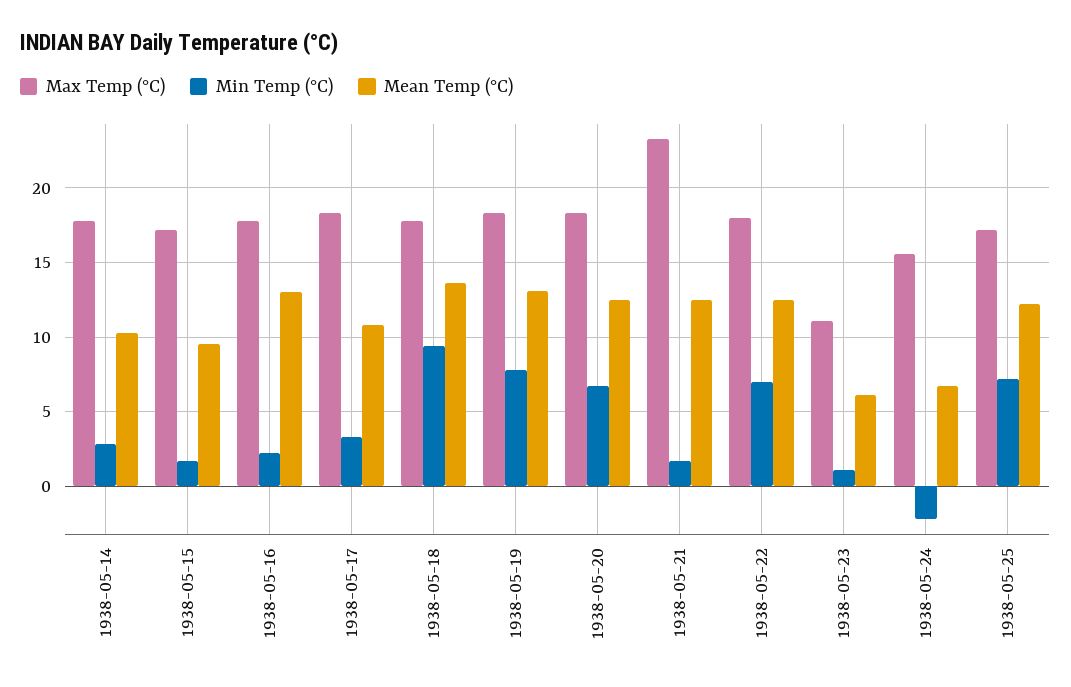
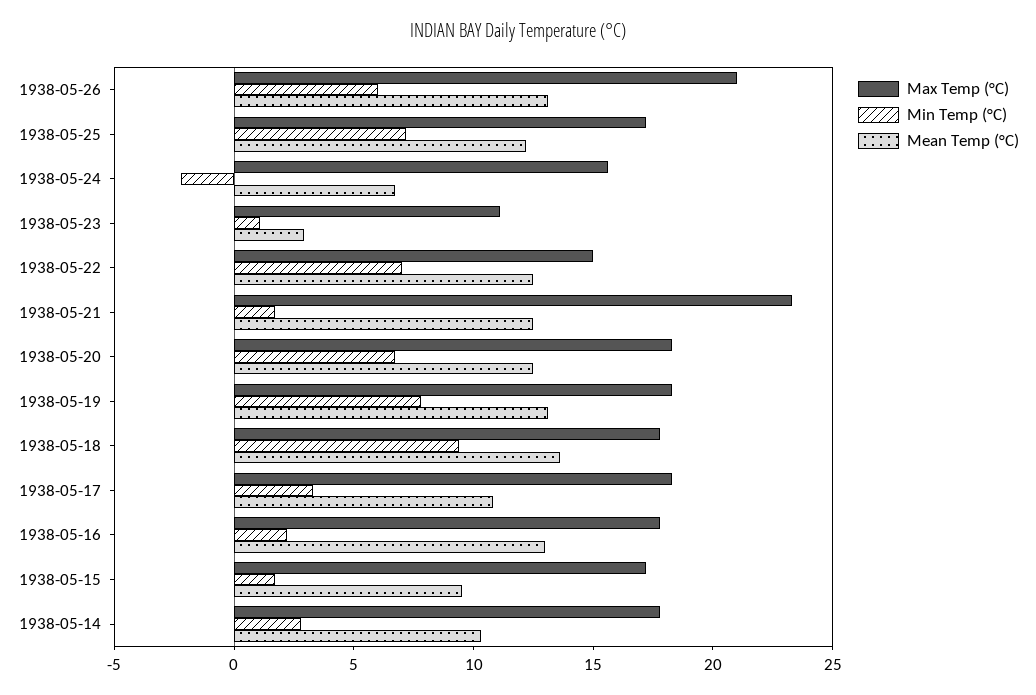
Max Temp (°C), 1938-05-22: 18 -> 15
Mean Temp (°C), 1938-05-23: 6 -> 3
Max Temp (°C), 1938-05-26: none -> 21
Min Temp (°C), 1938-05-26: none -> 6
Mean Temp (°C), 1938-05-26: none -> 13

